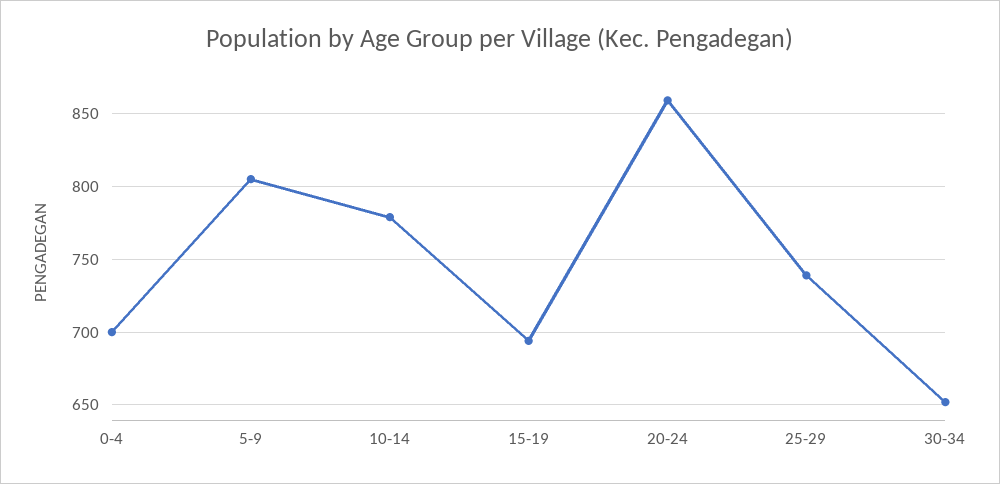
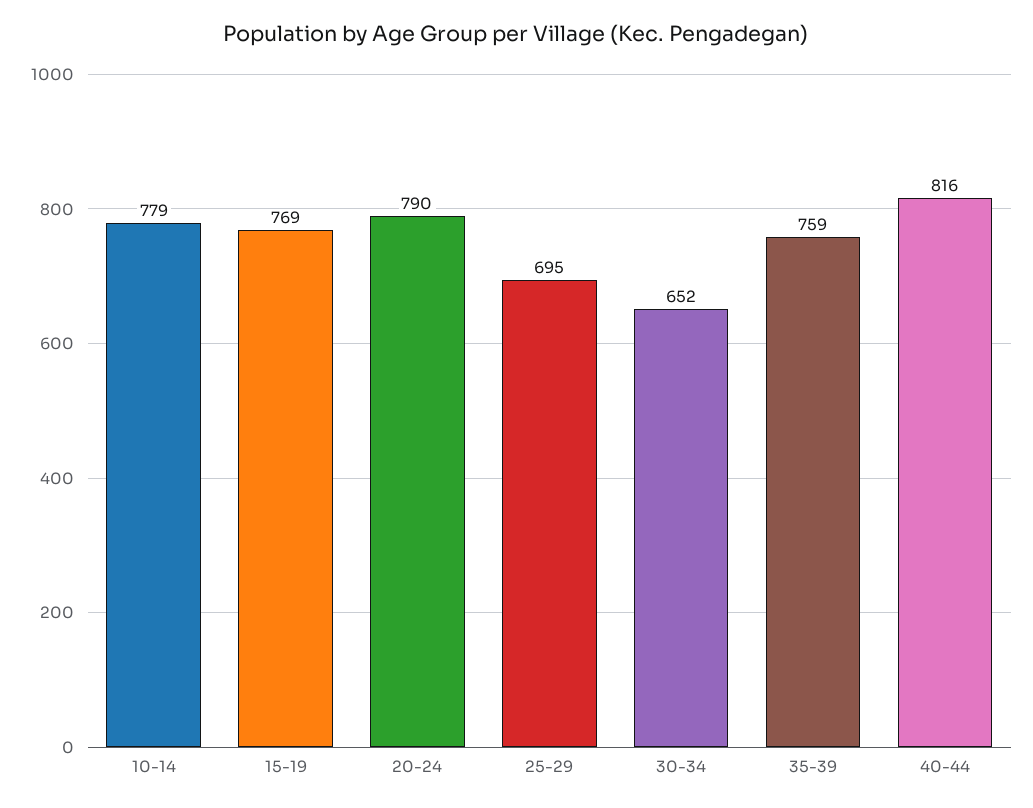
0-4: 700 -> none
5-9: 805 -> none
15-19: 695 -> 769
20-24: 860 -> 790
25-29: 740 -> 695
35-39: none -> 759
40-44: none -> 816

